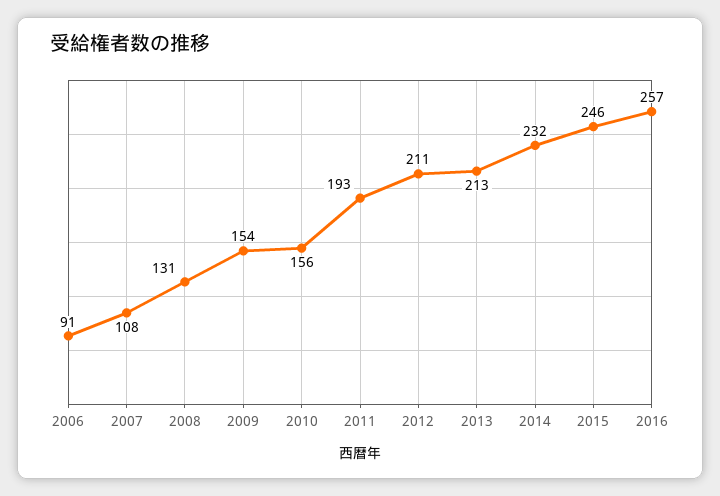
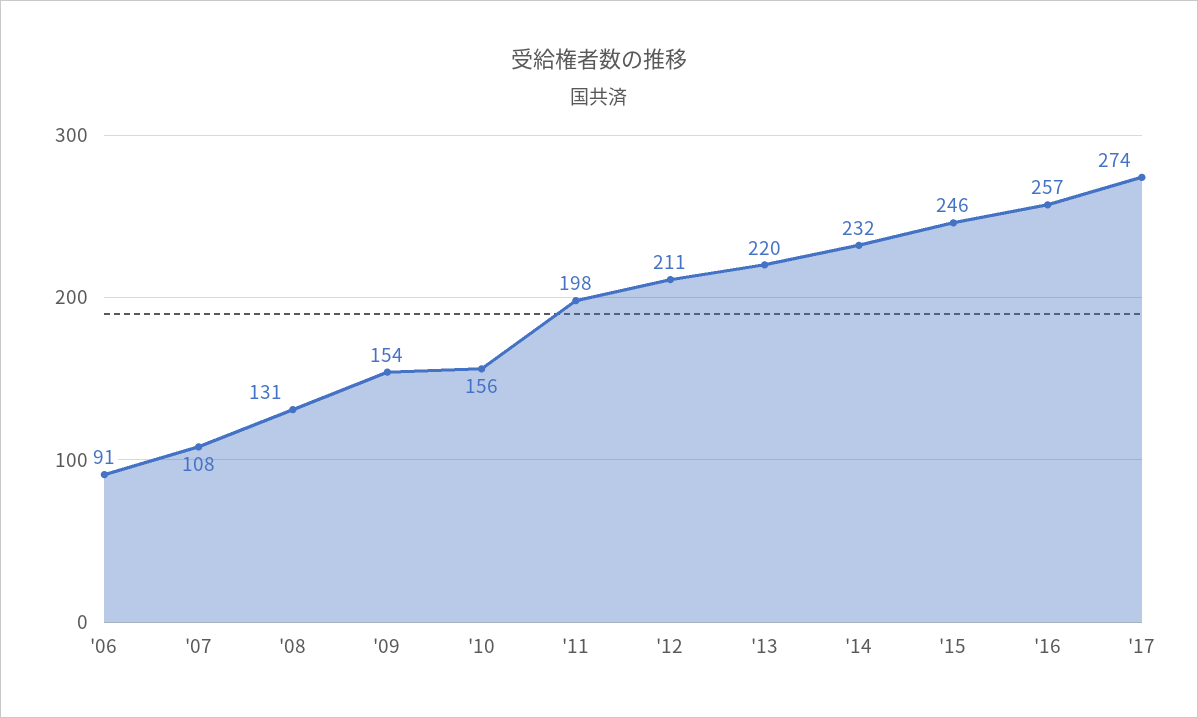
2011: 193 -> 198
2013: 213 -> 220
'17: none -> 274

